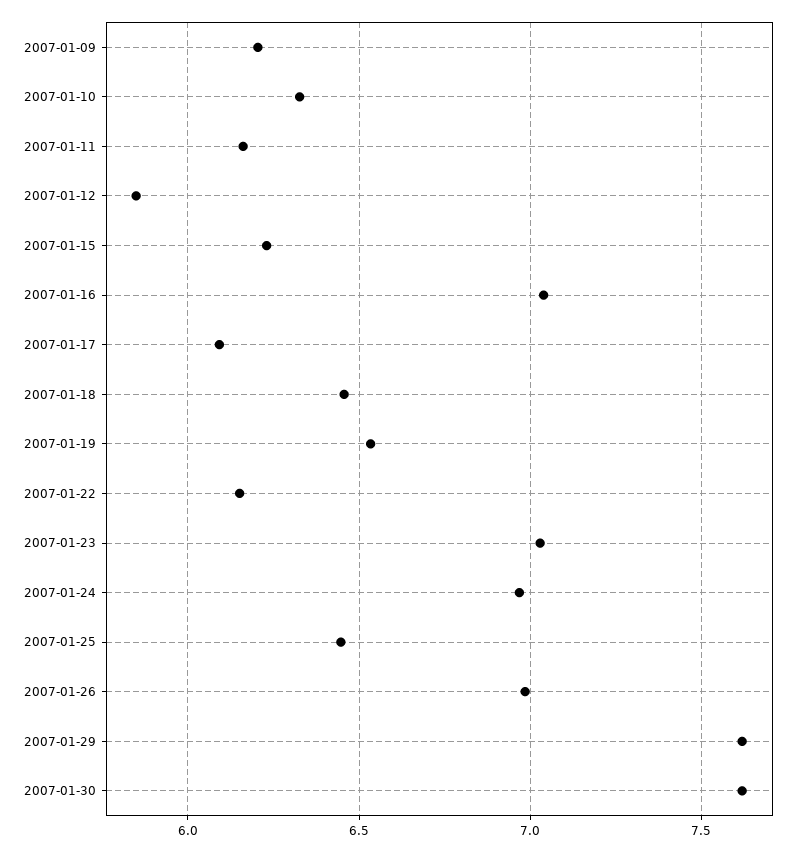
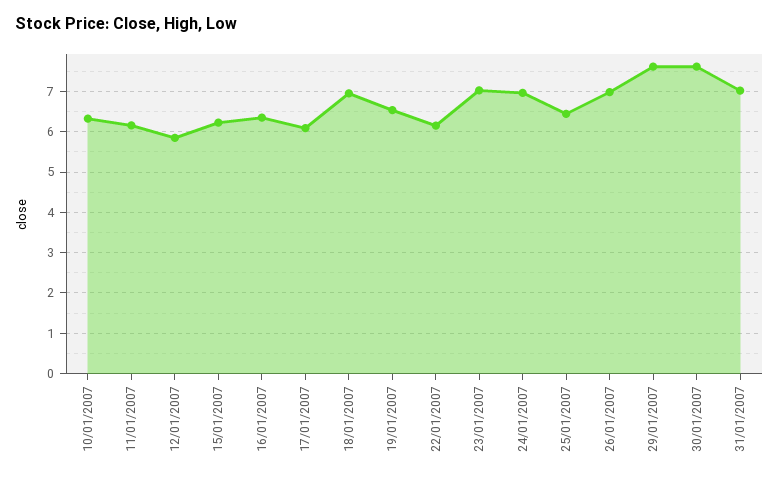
2007-01-09: 6.2 -> none
2007-01-16: 7.05 -> 6.4
2007-01-18: 6.45 -> 7
31/01/2007: none -> 7

